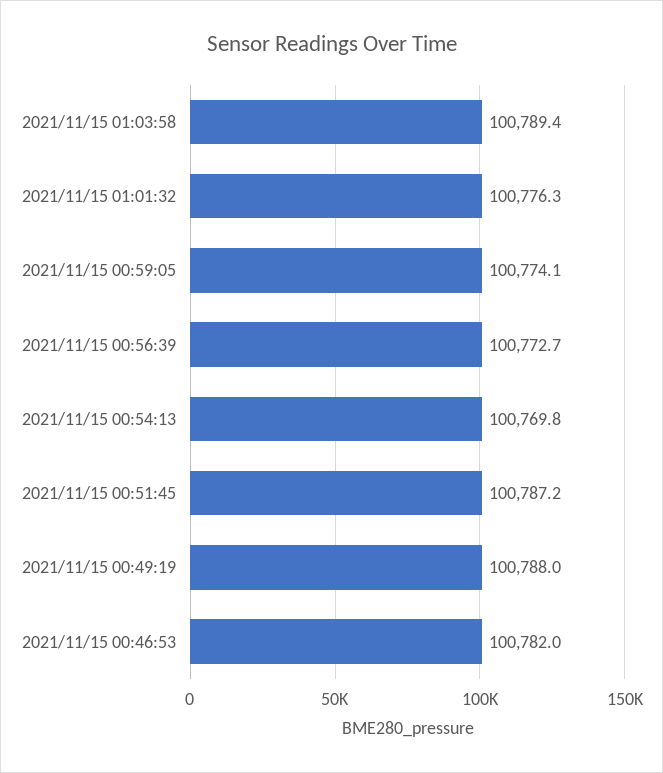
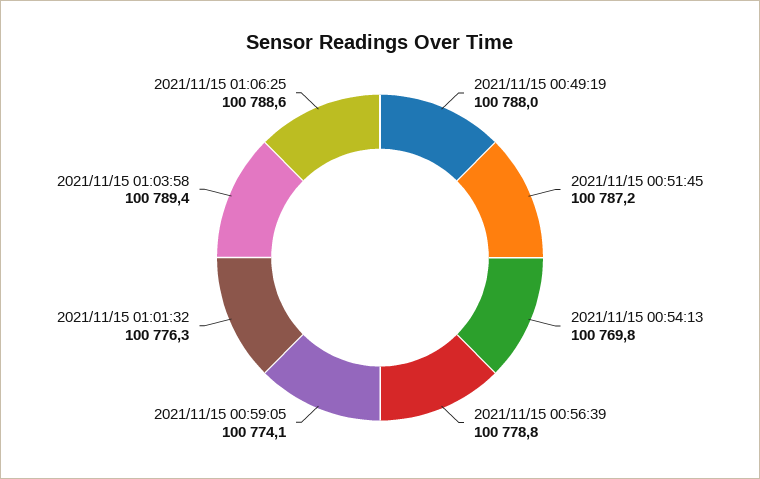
2021/11/15 00:56:39: 100772.7 -> 100778.8
2021/11/15 00:46:53: 100782 -> none
2021/11/15 01:06:25: none -> 100788.6

